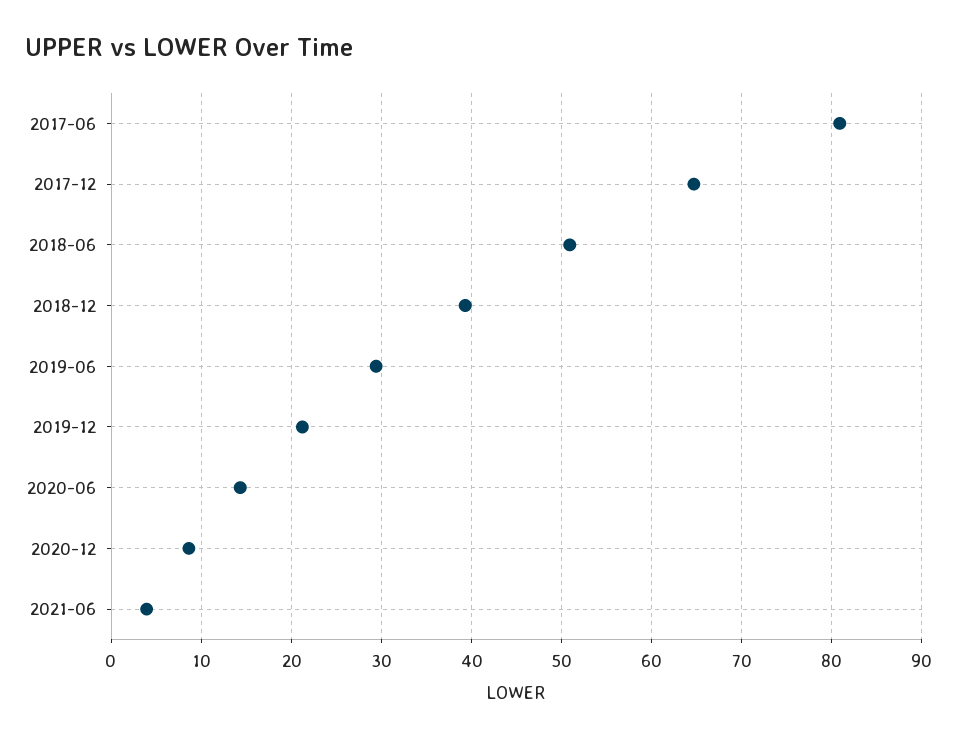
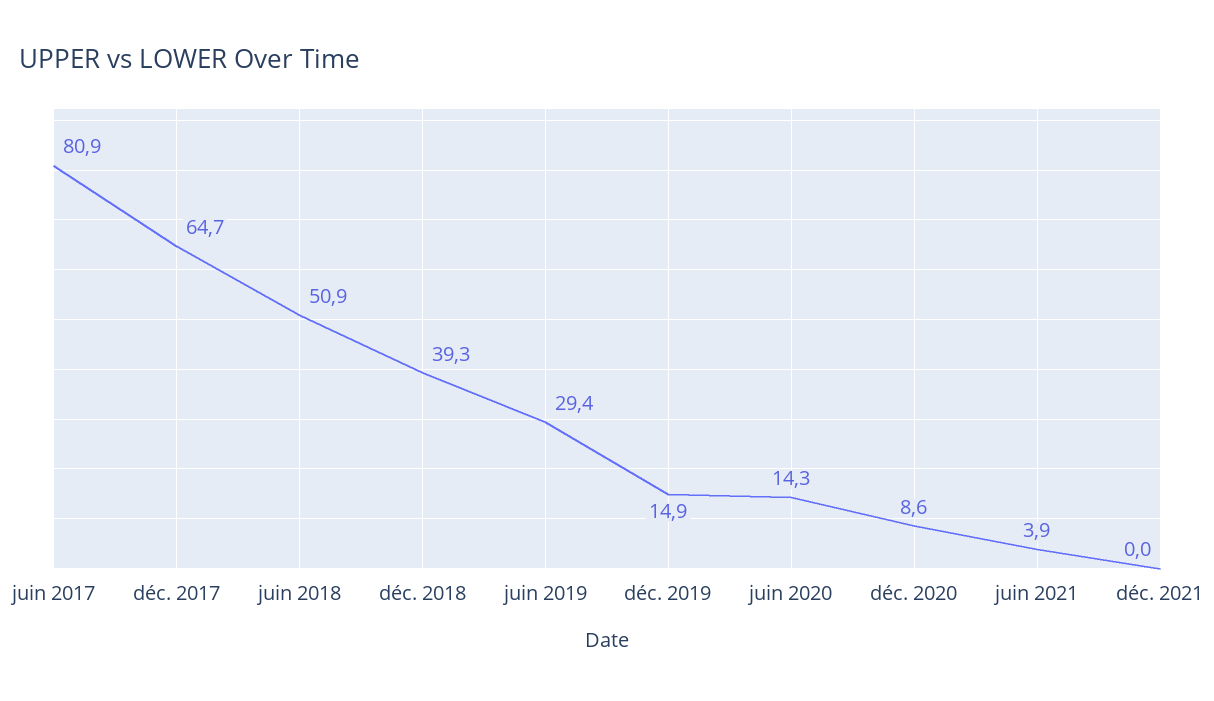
2019-12: 21 -> 14.9
déc. 2021: none -> 0

